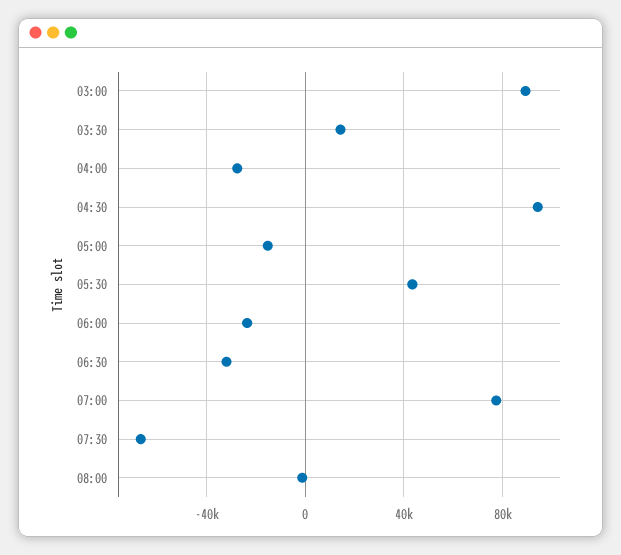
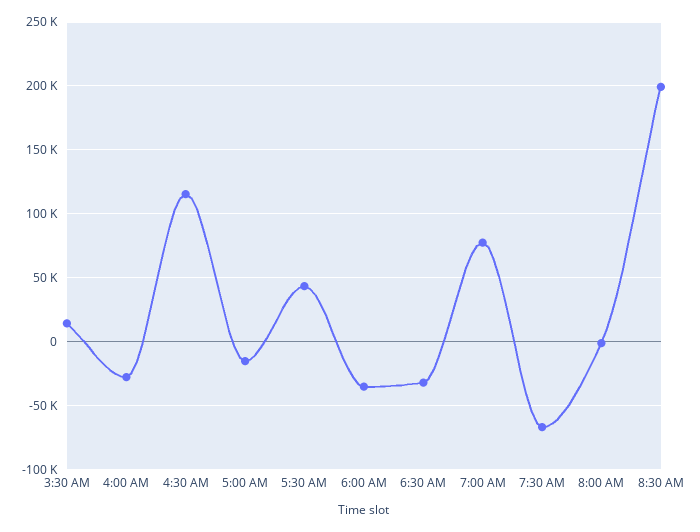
03:00: 90000 -> none
04:30: 95000 -> 115000
06:00: -25000 -> -35000
8:30 AM: none -> 200000

